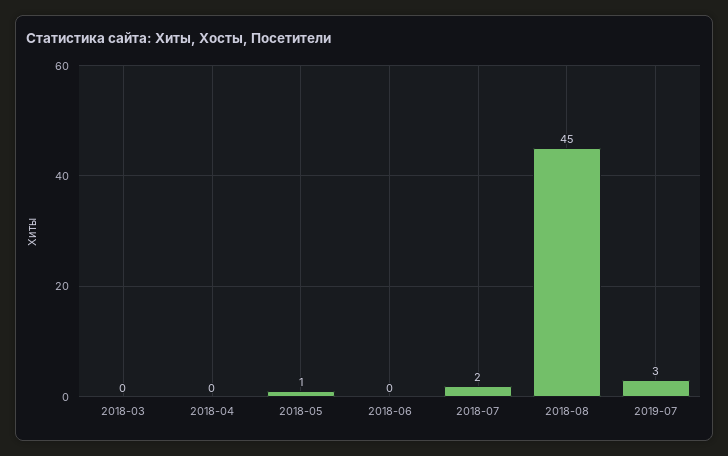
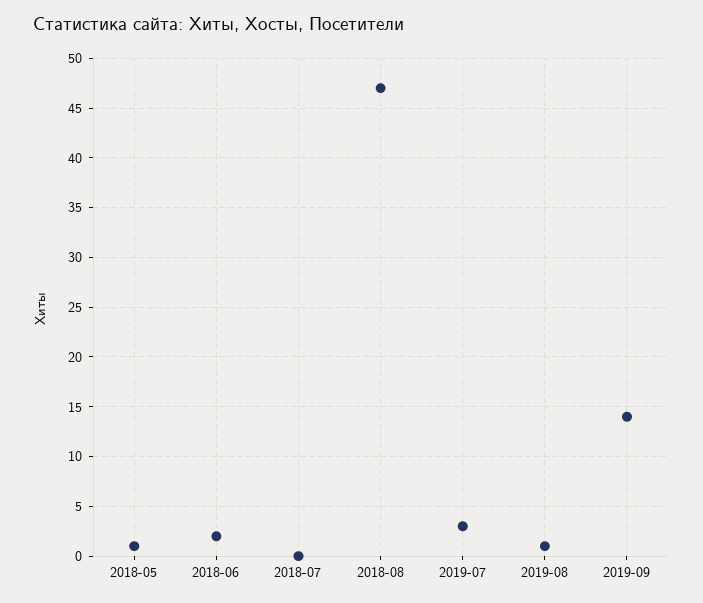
2018-03: 0 -> none
2018-04: 0 -> none
2018-06: 0 -> 2
2018-07: 2 -> 0
2018-08: 45 -> 47
2019-08: none -> 1
2019-09: none -> 14

